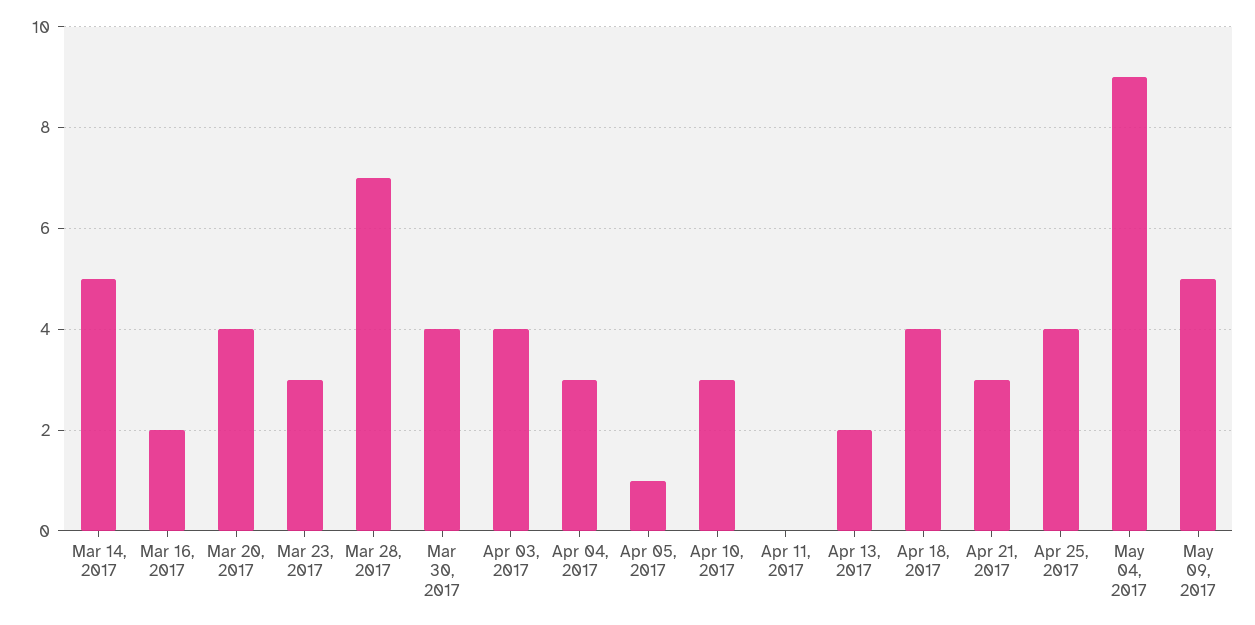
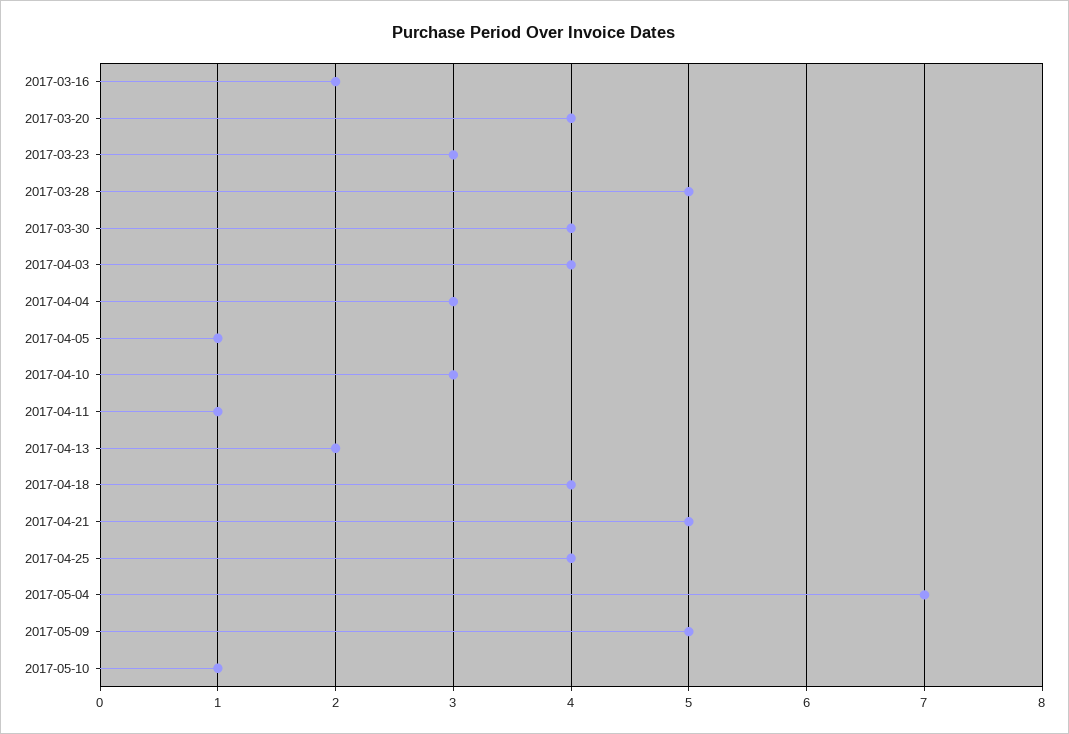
Mar 14, 2017: 5 -> none
Mar 28, 2017: 7 -> 5
Apr 11, 2017: 0 -> 1
Apr 21, 2017: 3 -> 5
May 04, 2017: 9 -> 7
2017-05-10: none -> 1

